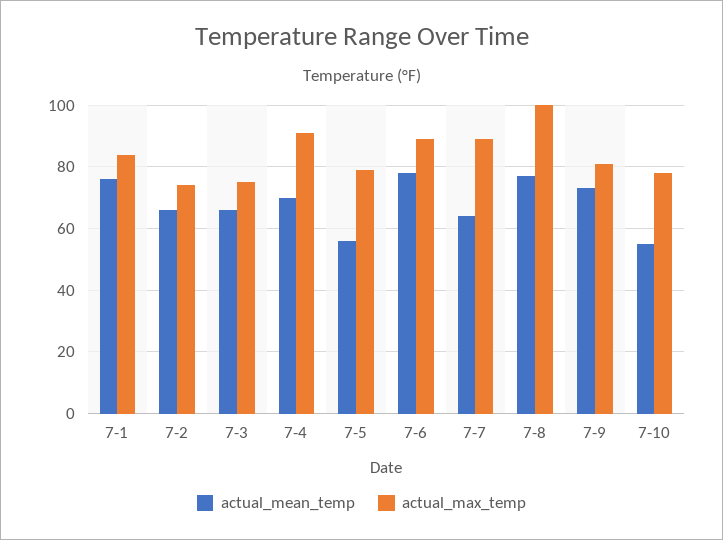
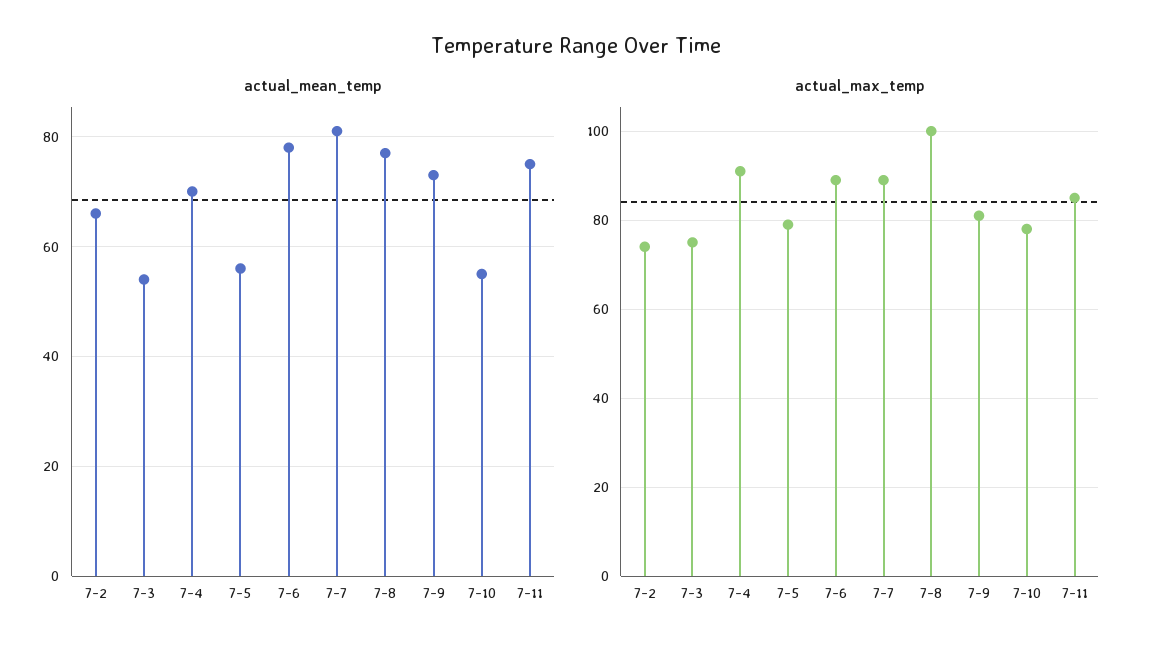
actual_mean_temp, 7-1: 75 -> none
actual_max_temp, 7-1: 85 -> none
actual_mean_temp, 7-3: 65 -> 55
actual_mean_temp, 7-7: 65 -> 80
actual_mean_temp, 7-11: none -> 75
actual_max_temp, 7-11: none -> 85

